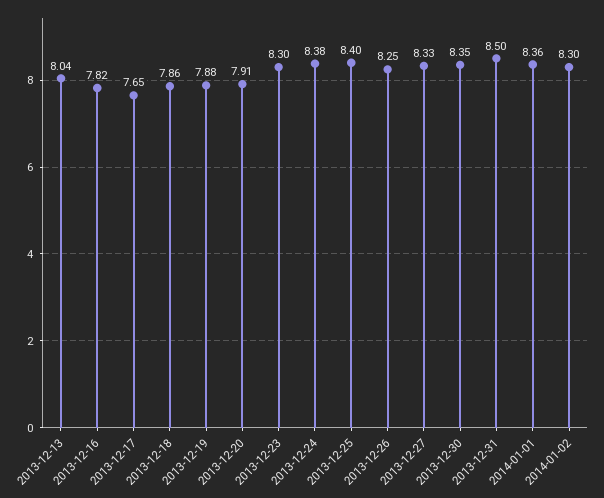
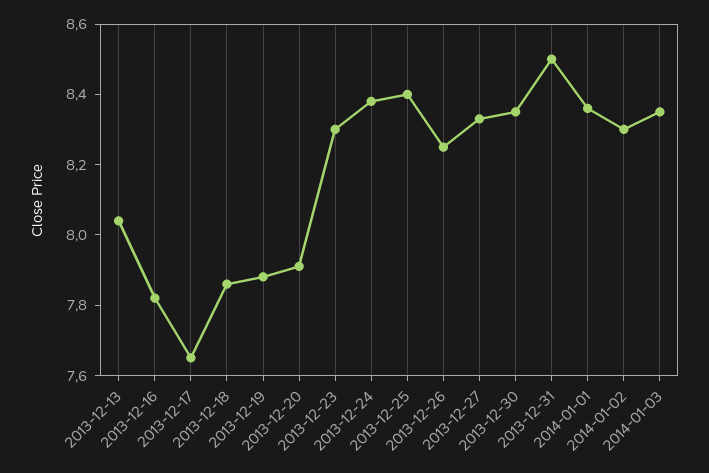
2014-01-03: none -> 8.35

